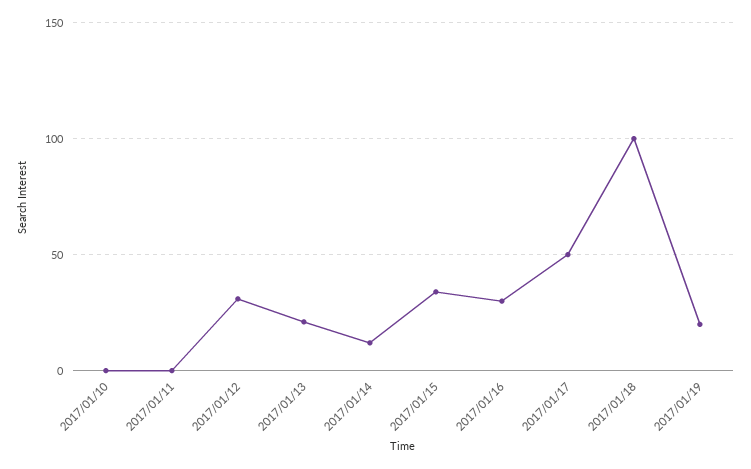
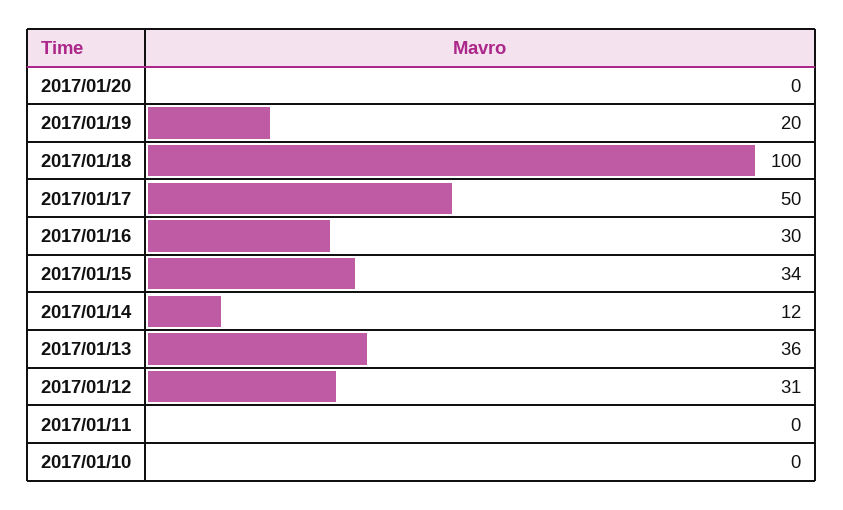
2017/01/13: 20 -> 36
2017/01/20: none -> 0

